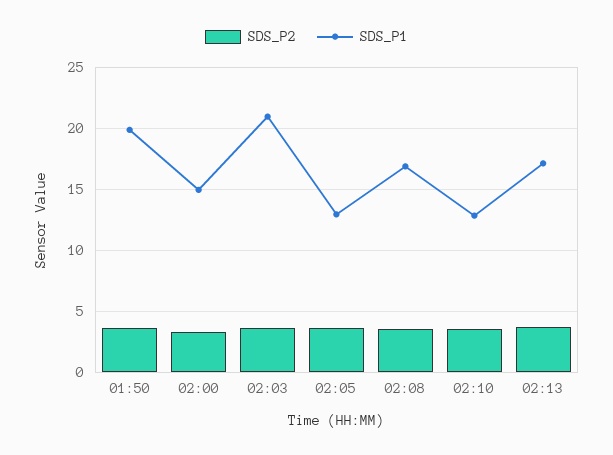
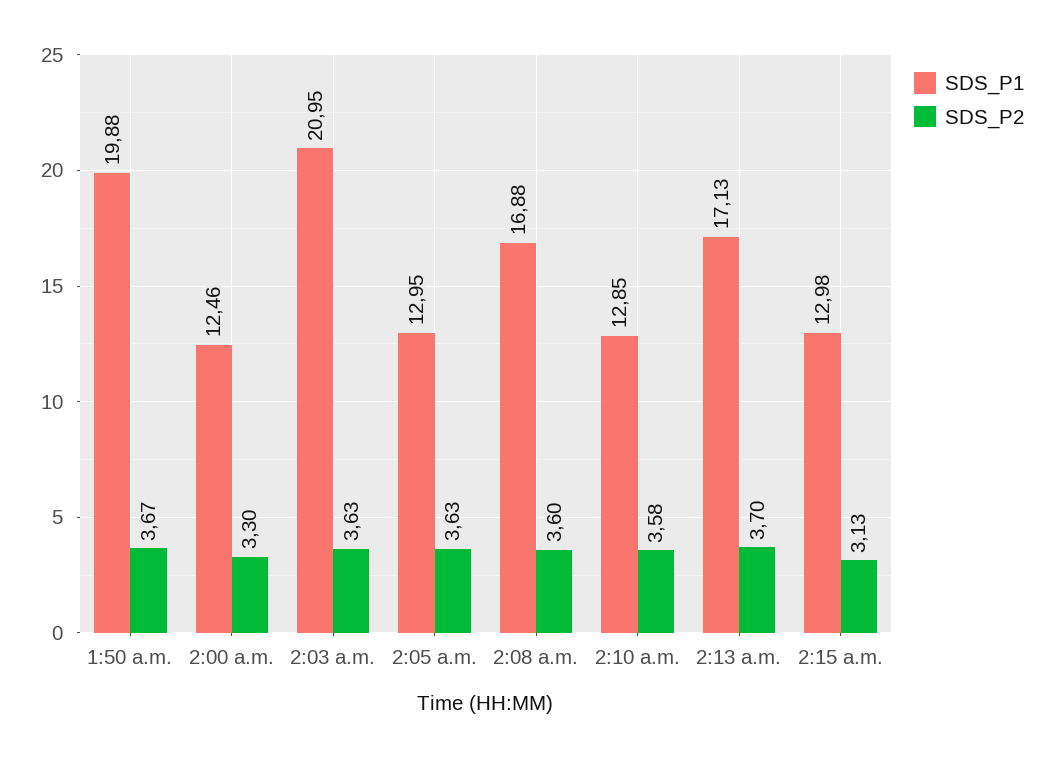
SDS_P1, 02:00: 15 -> 12.46
SDS_P1, 2:15 a.m.: none -> 12.98
SDS_P2, 2:15 a.m.: none -> 3.13

